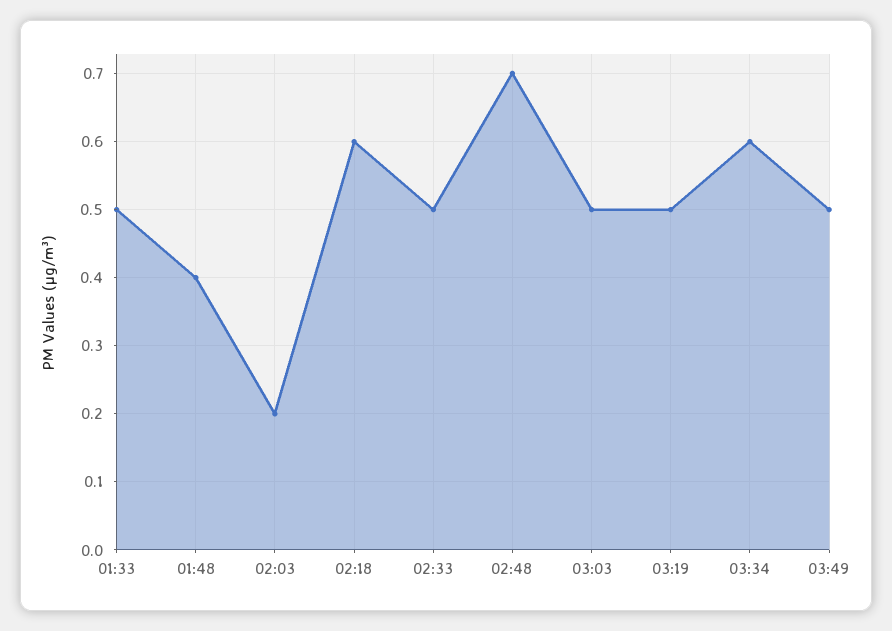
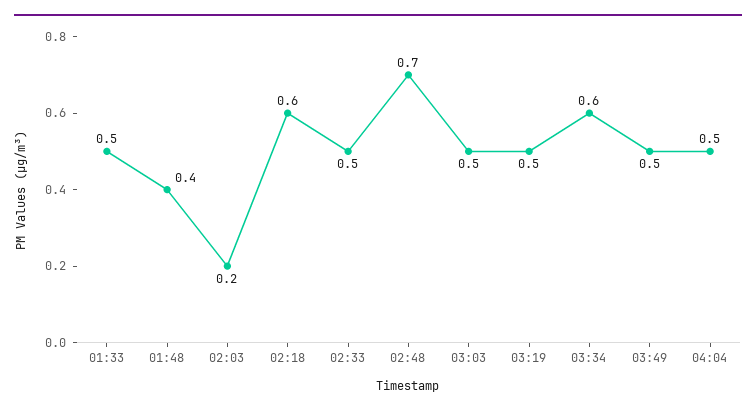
04:04: none -> 0.5

